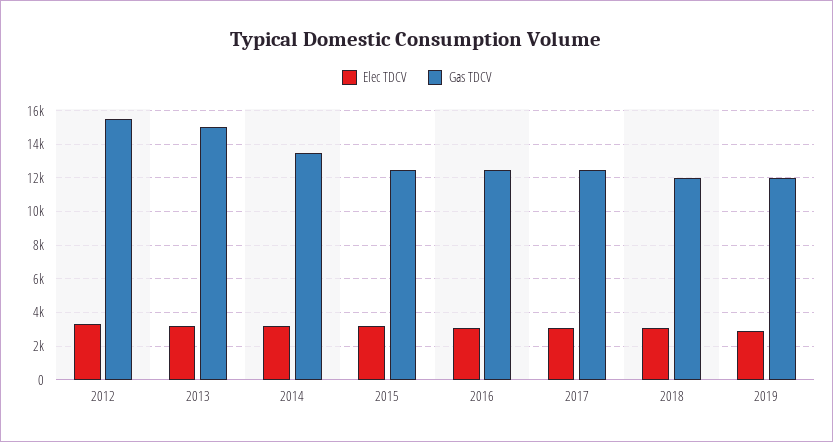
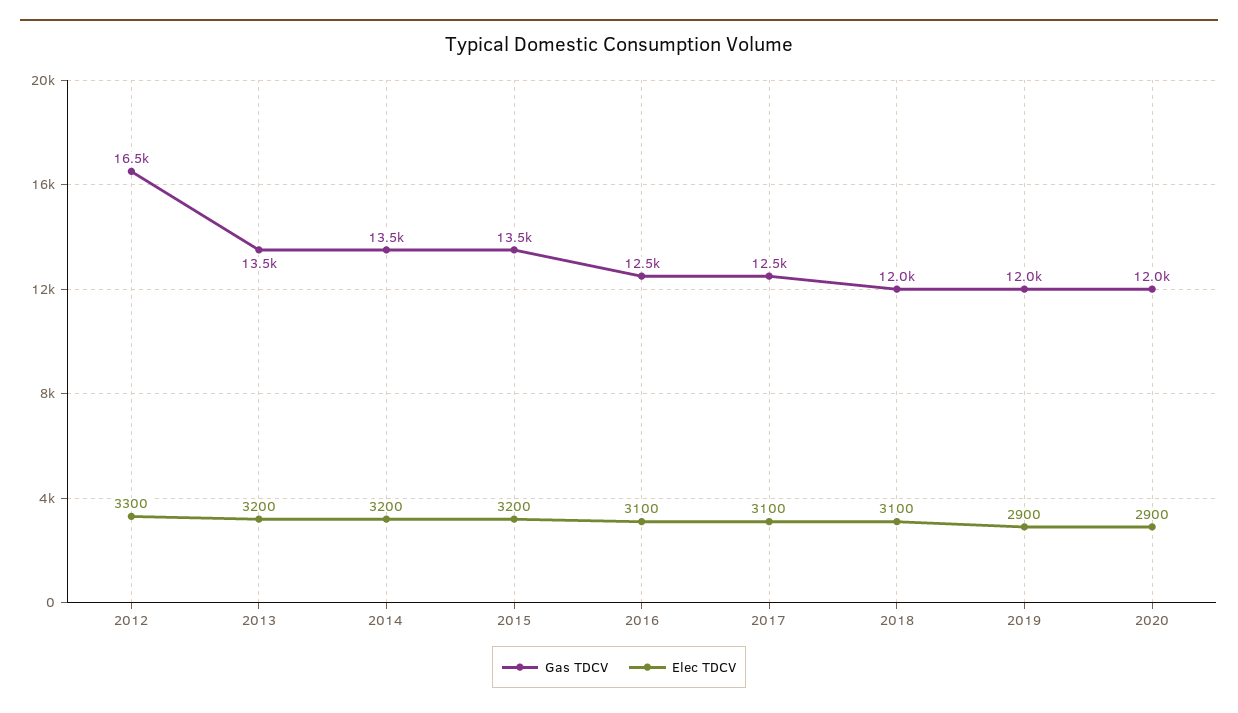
Gas TDCV, 2012: 15500 -> 16500
Gas TDCV, 2013: 15000 -> 13500
Gas TDCV, 2015: 12500 -> 13500
Gas TDCV, 2020: none -> 12000
Elec TDCV, 2020: none -> 2900

